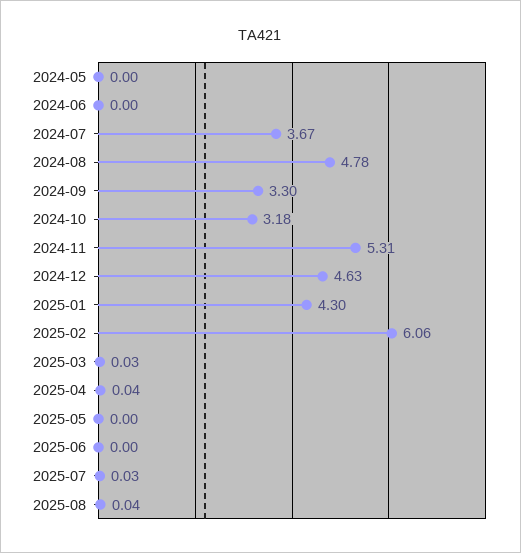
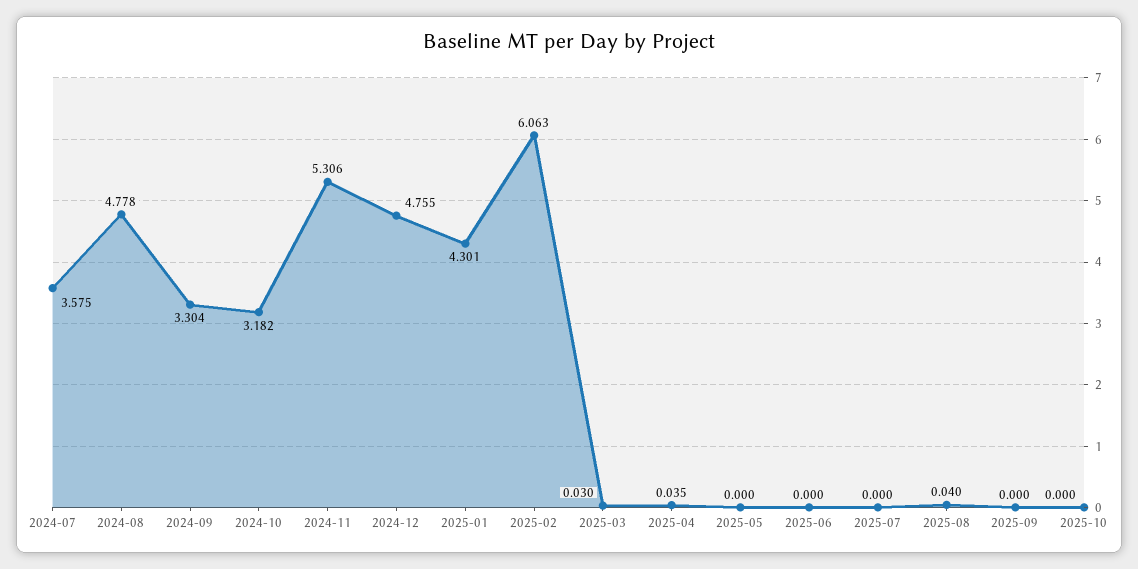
2024-05: 0 -> none
2024-06: 0 -> none
2024-07: 3.67 -> 3.575
2024-12: 4.63 -> 4.755
2025-07: 0.03 -> 0
2025-09: none -> 0
2025-10: none -> 0

